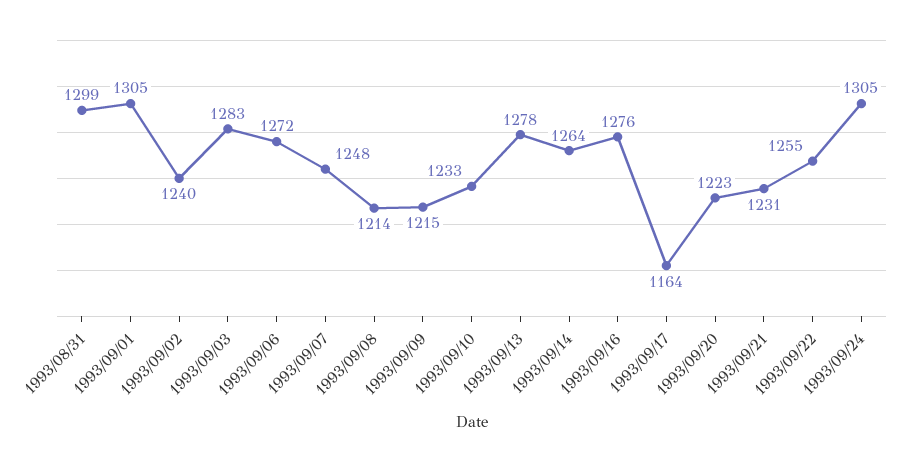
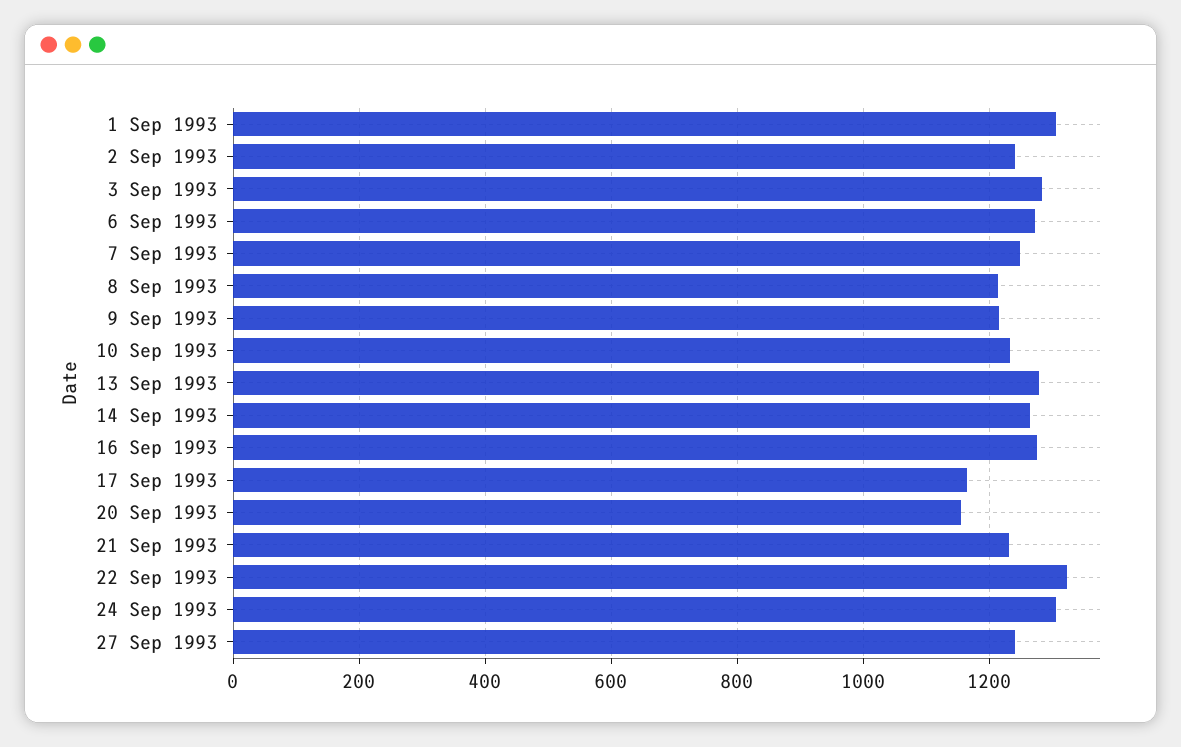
1993/08/31: 1299 -> none
1993/09/20: 1223 -> 1160
1993/09/22: 1255 -> 1320
27 Sep 1993: none -> 1240

